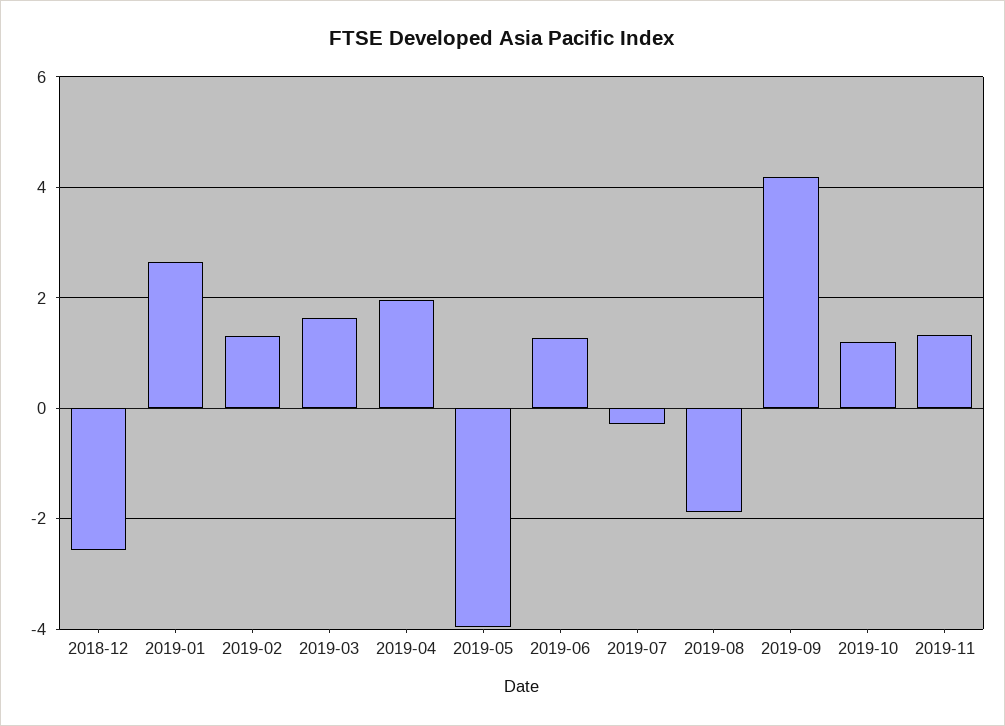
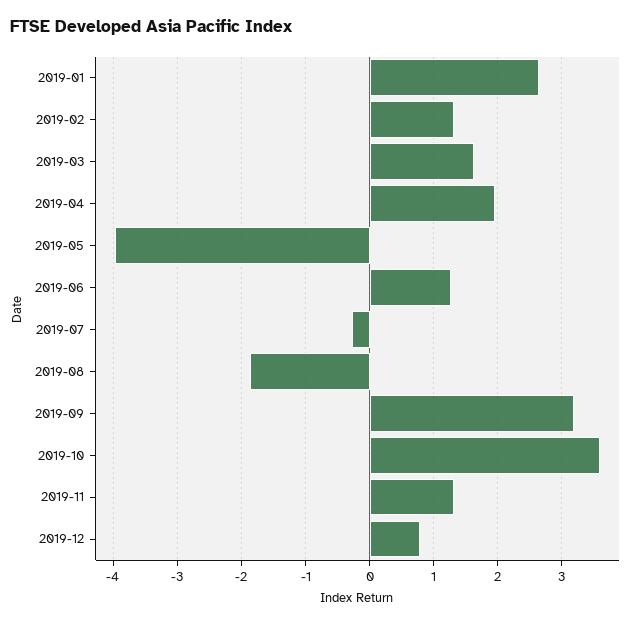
2018-12: -2.6 -> none
2019-09: 4.2 -> 3.2
2019-10: 1.2 -> 3.6
2019-12: none -> 0.8

